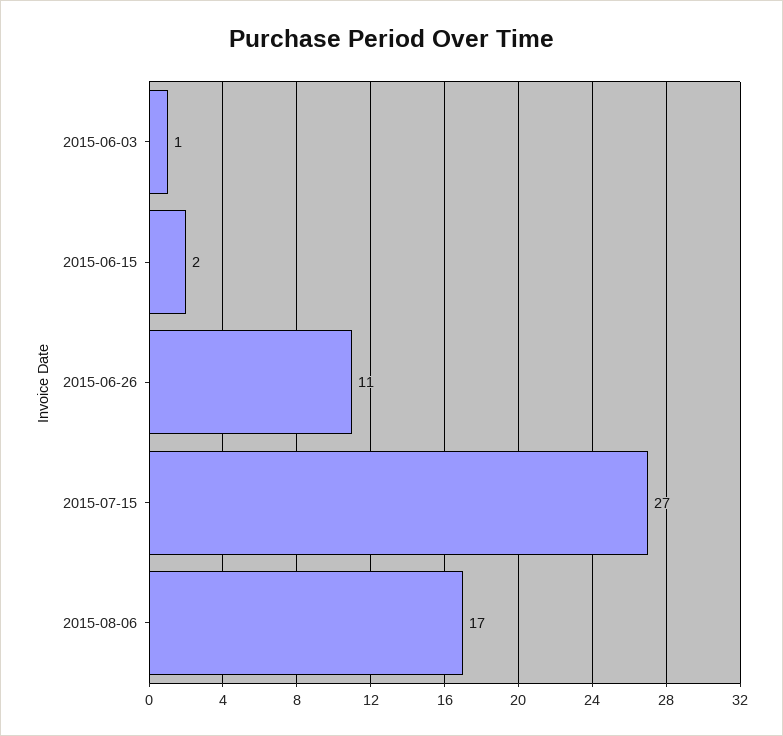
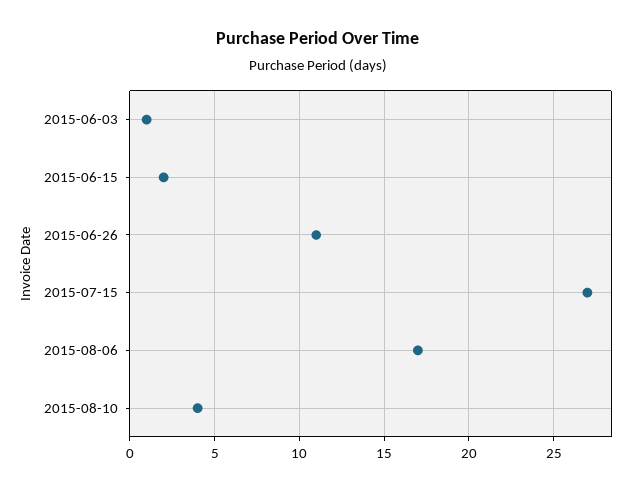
2015-08-10: none -> 4

